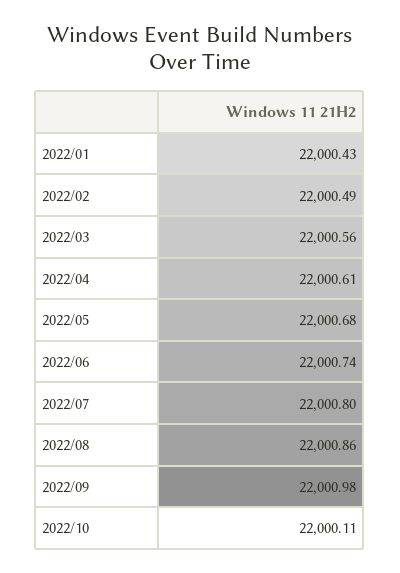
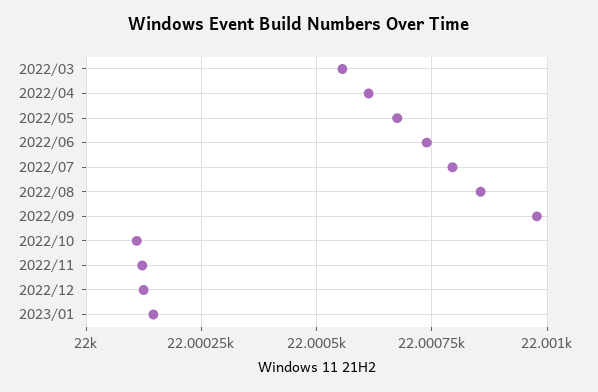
2022/01: 22000.43 -> none
2022/02: 22000.49 -> none
2022/11: none -> 22000.125
2022/12: none -> 22000.125
2023/01: none -> 22000.15

